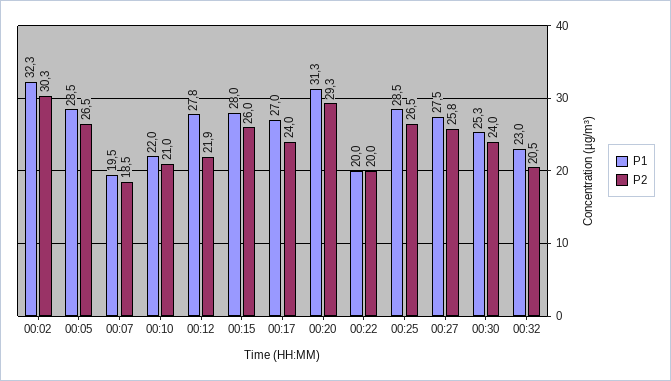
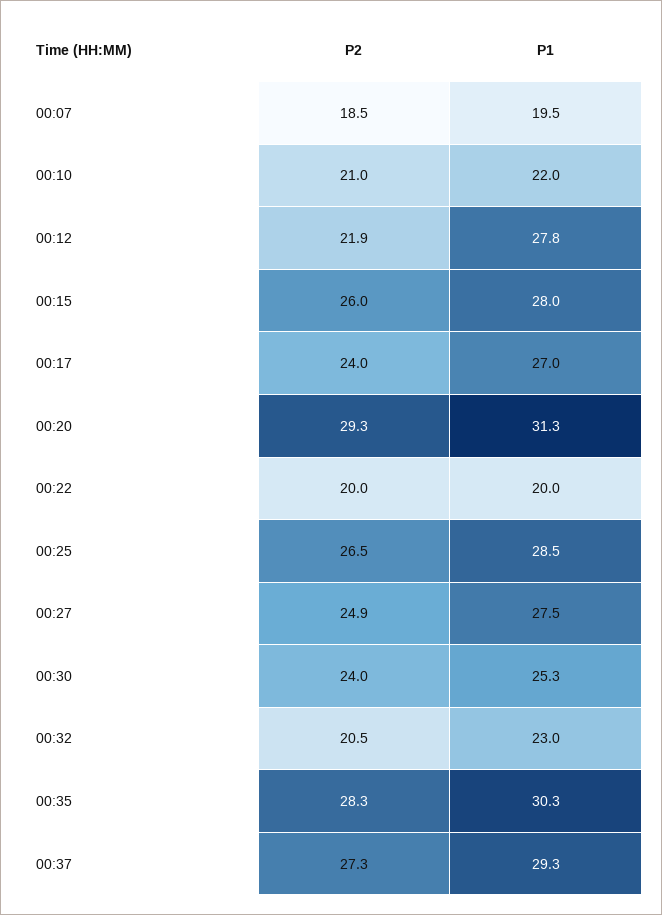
P1, 00:02: 32.3 -> none
P2, 00:02: 30.3 -> none
P1, 00:05: 28.5 -> none
P2, 00:05: 26.5 -> none
P2, 00:27: 25.8 -> 24.9
P2, 00:35: none -> 28.3
P1, 00:35: none -> 30.3
P2, 00:37: none -> 27.3
P1, 00:37: none -> 29.3

